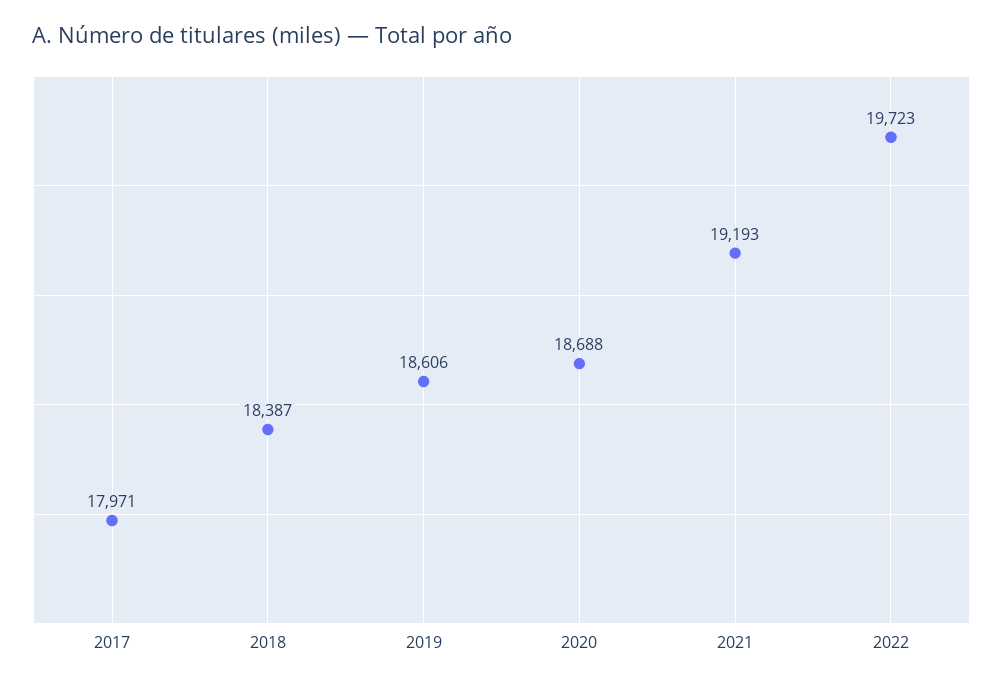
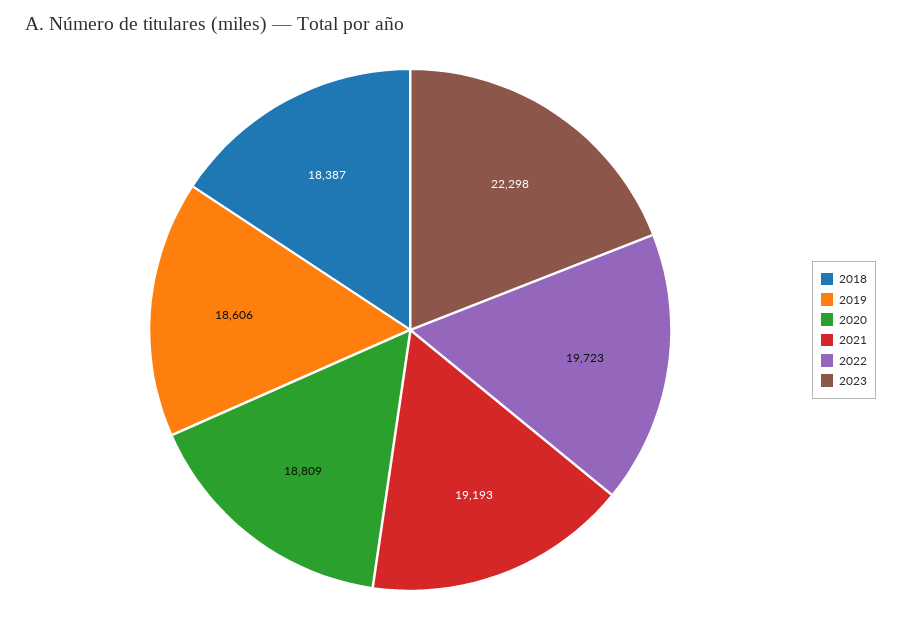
2017: 17971 -> none
2020: 18688 -> 18809
2023: none -> 22298

